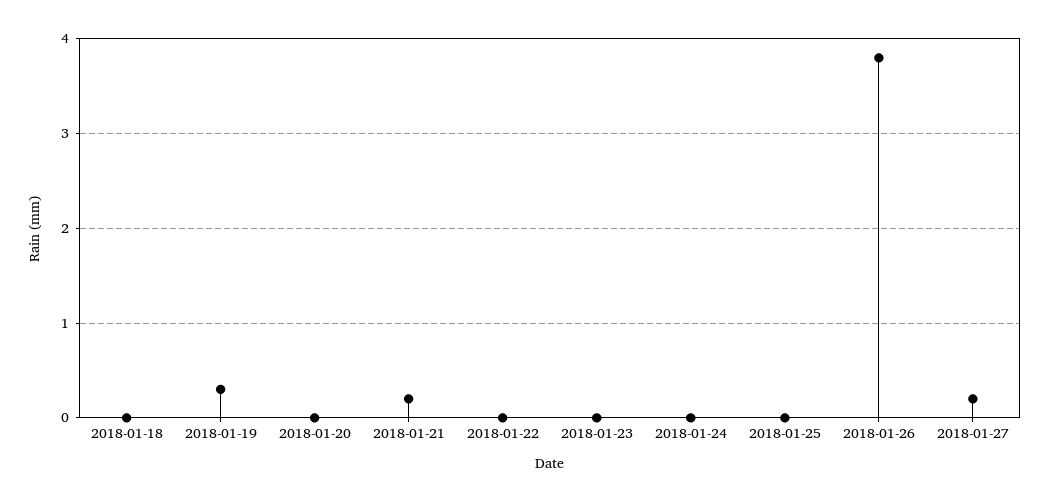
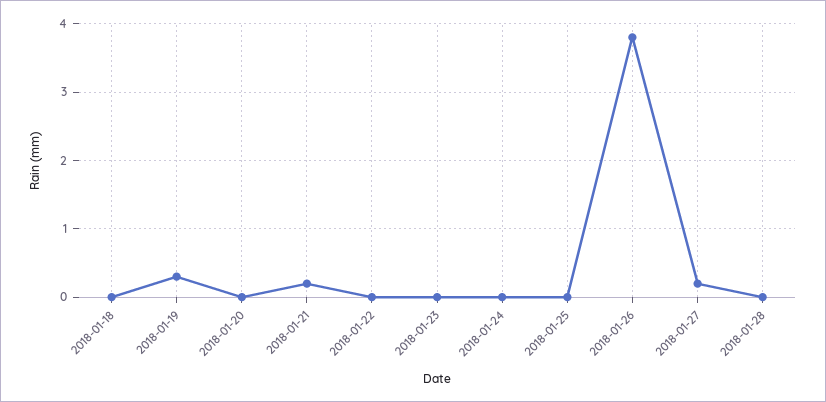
2018-01-28: none -> 0

